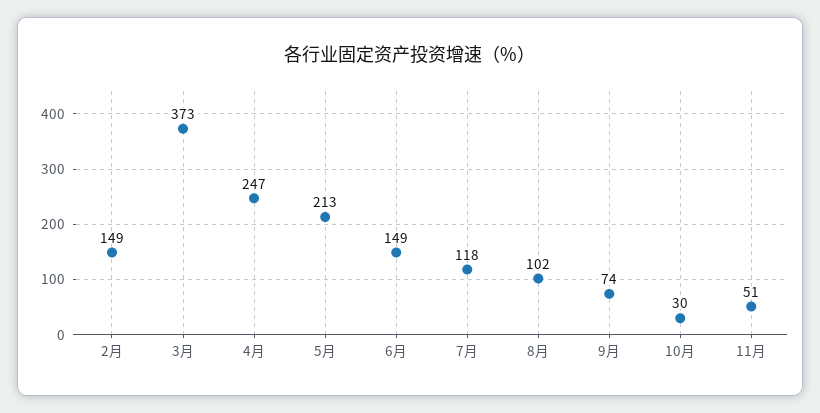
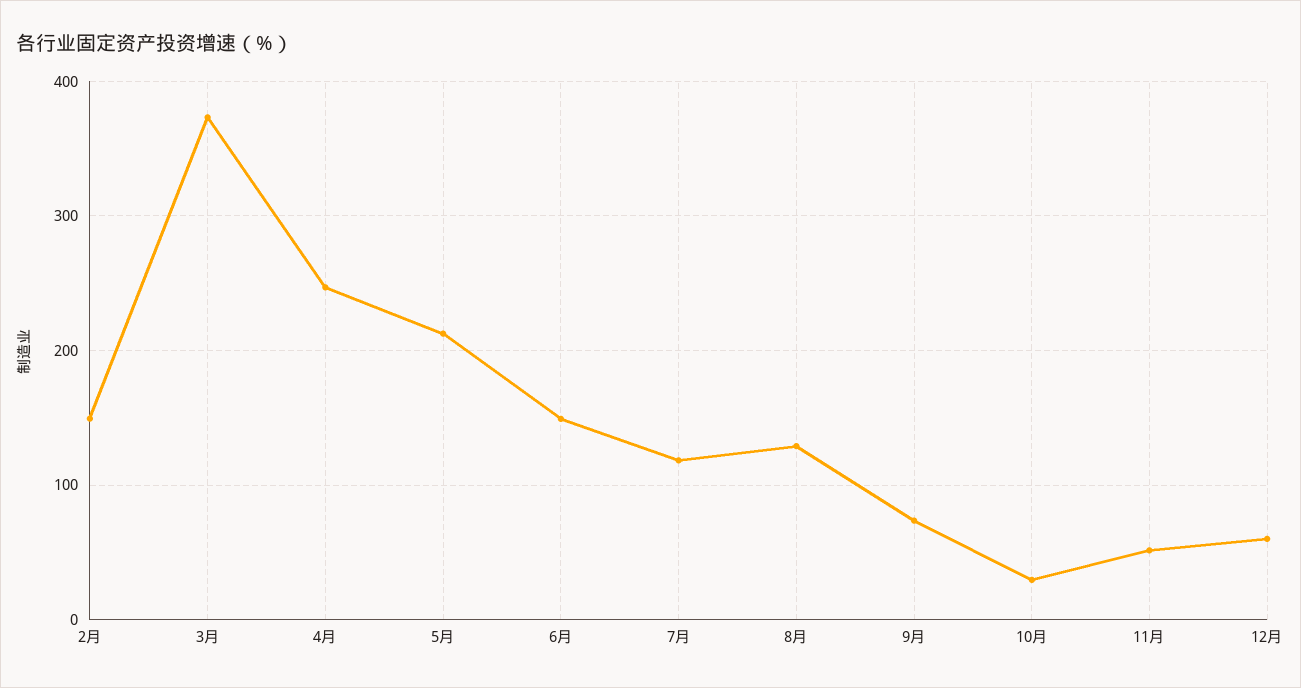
8月: 102 -> 130
12月: none -> 60

